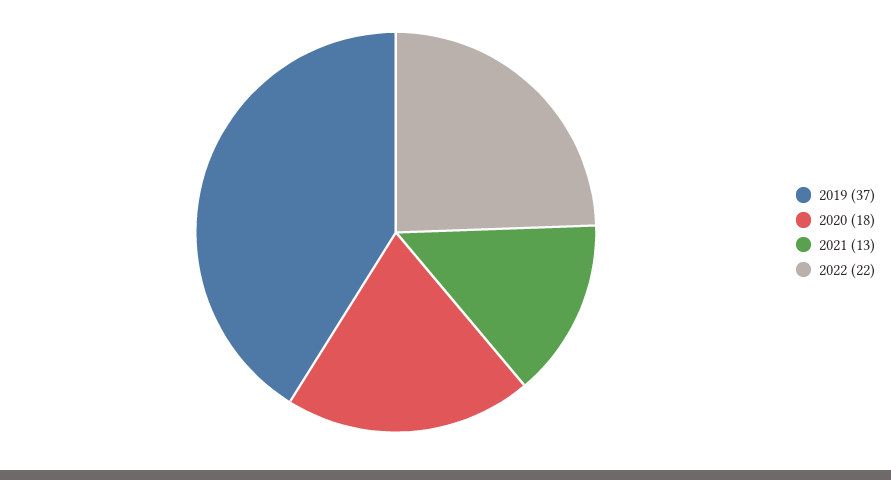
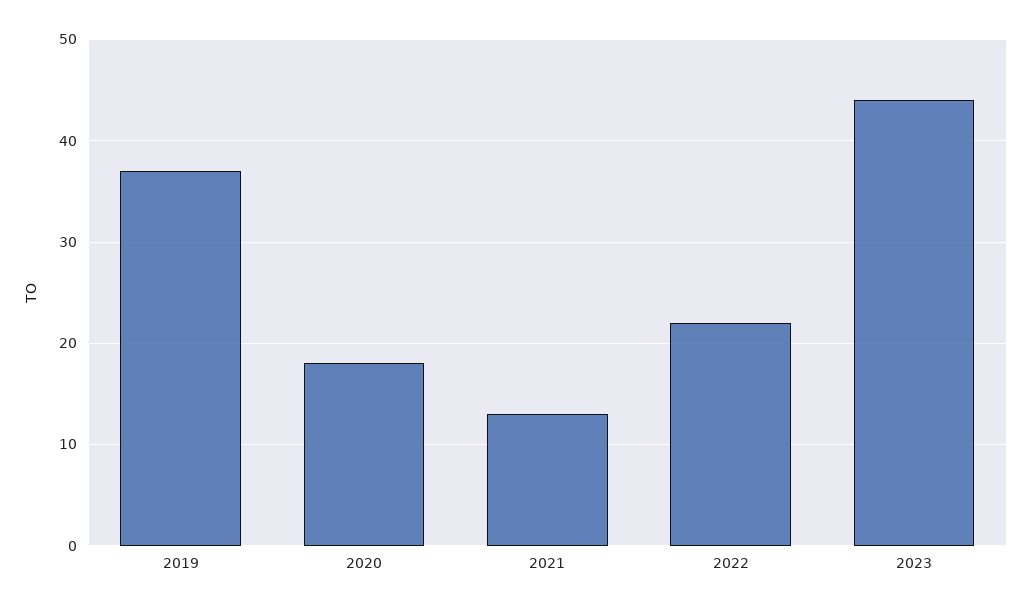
2023: none -> 44

